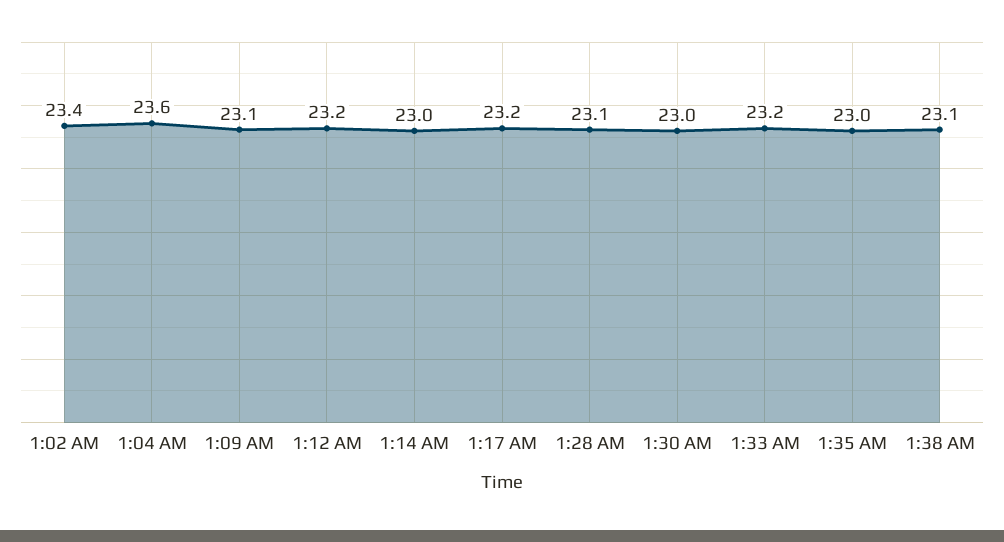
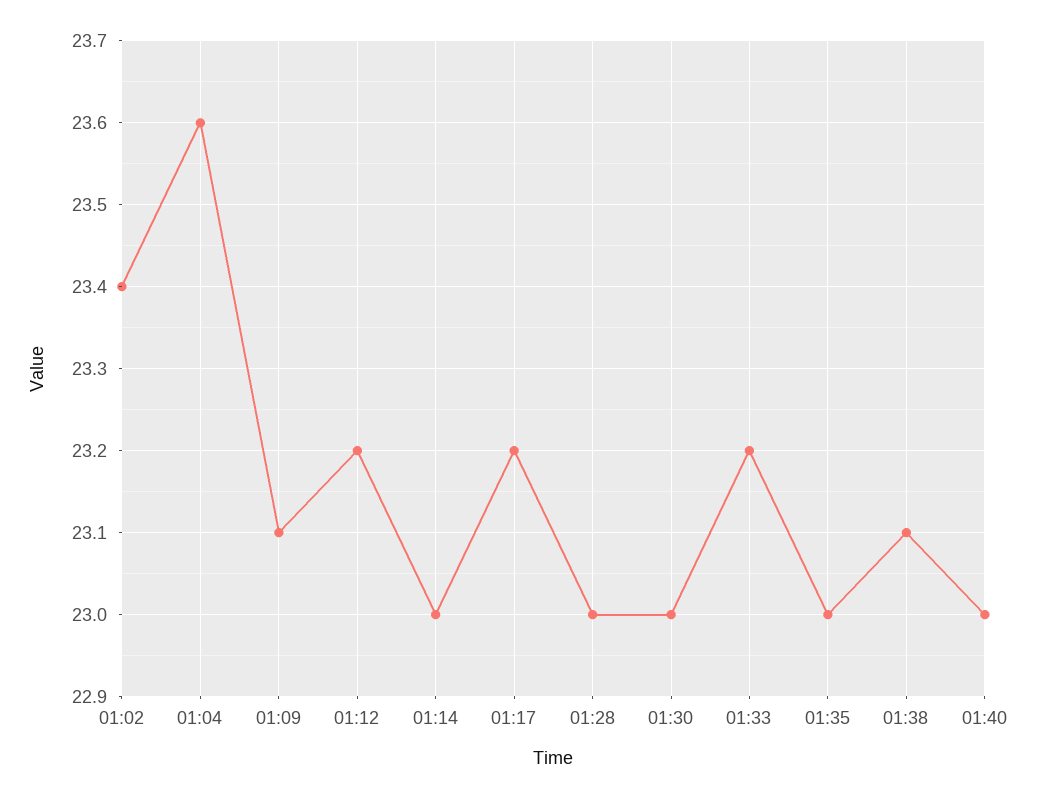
1:28 AM: 23.1 -> 23
01:40: none -> 23

